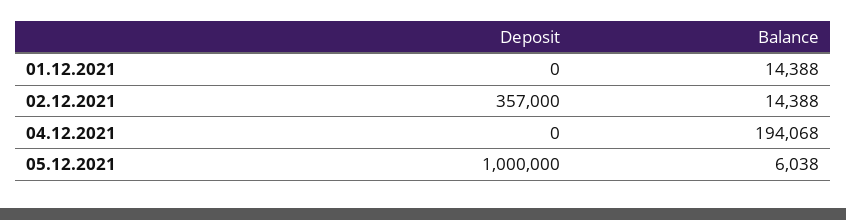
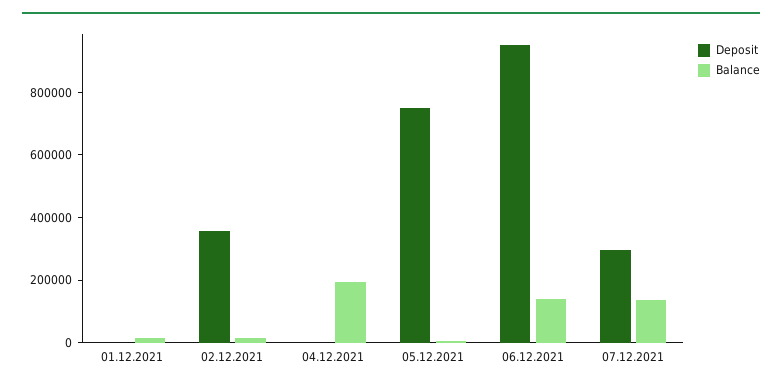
Deposit, 05.12.2021: 1000000 -> 750000
Deposit, 06.12.2021: none -> 950000
Balance, 06.12.2021: none -> 150000
Deposit, 07.12.2021: none -> 300000
Balance, 07.12.2021: none -> 150000

